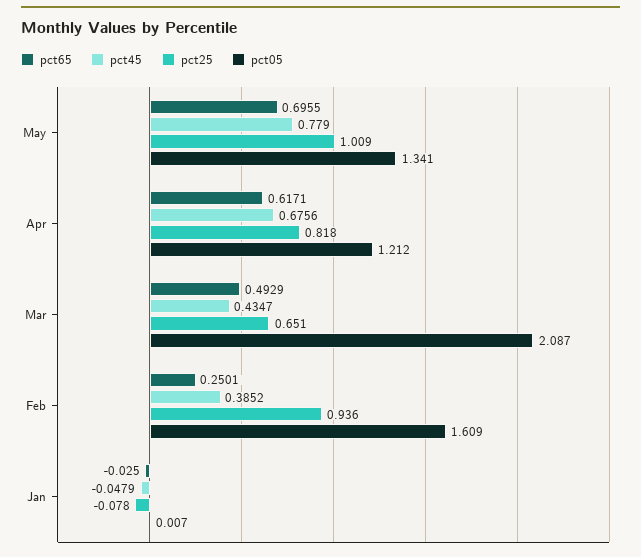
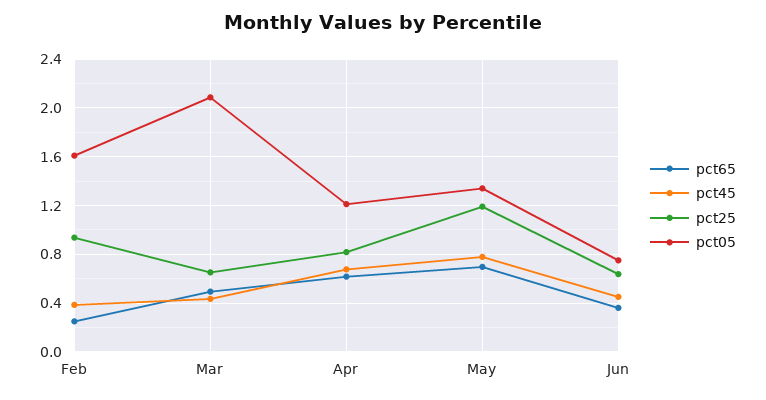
pct25, May: 1.009 -> 1.2
pct65, Jan: -0.025 -> none
pct45, Jan: -0.0479 -> none
pct25, Jan: -0.078 -> none
pct05, Jan: 0.007 -> none
pct65, Jun: none -> 0.35
pct45, Jun: none -> 0.45
pct25, Jun: none -> 0.65
pct05, Jun: none -> 0.75

